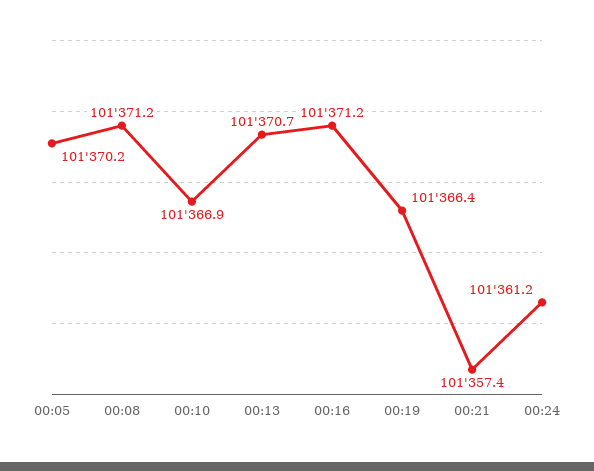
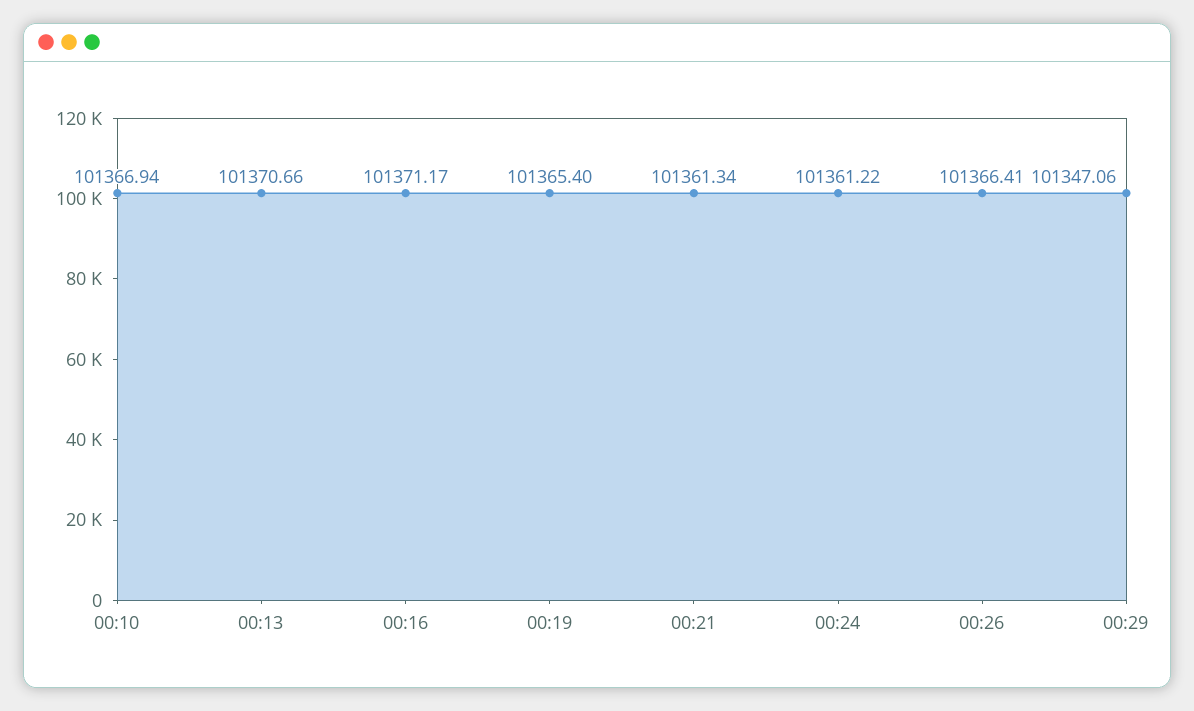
00:05: 101370.2 -> none
00:08: 101371.2 -> none
00:19: 101366.4 -> 101365.4
00:21: 101357.4 -> 101361.34
00:26: none -> 101366.41
00:29: none -> 101347.06

